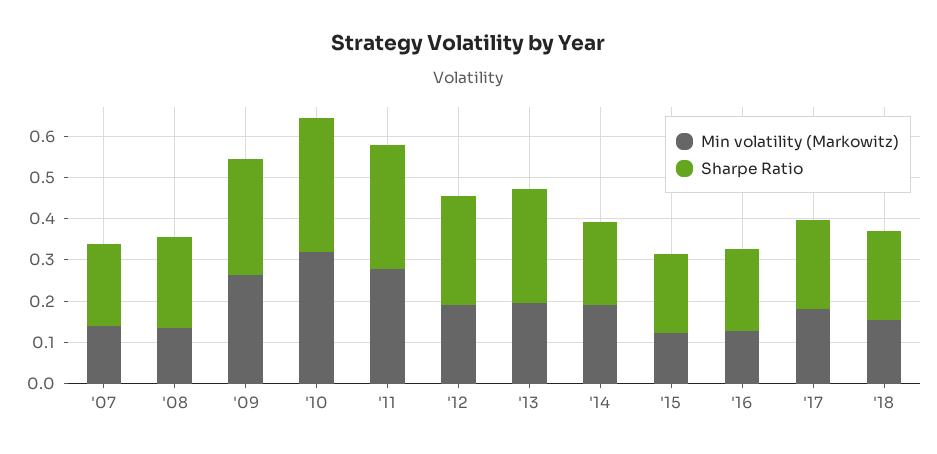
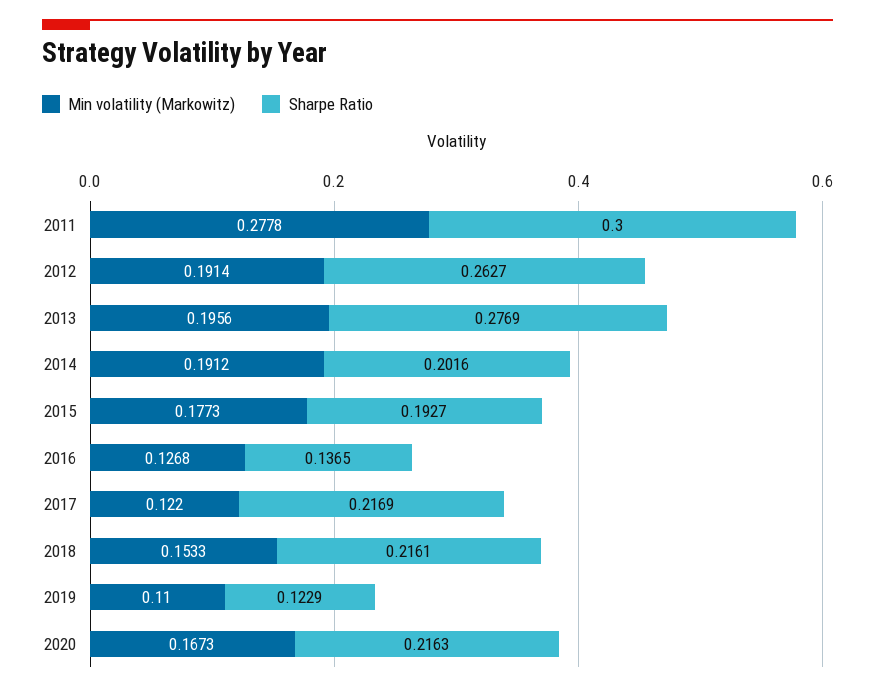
Min volatility (Markowitz), '07: 0.14 -> none
Sharpe Ratio, '07: 0.2 -> none
Min volatility (Markowitz), '08: 0.14 -> none
Sharpe Ratio, '08: 0.22 -> none
Min volatility (Markowitz), '09: 0.26 -> none
Sharpe Ratio, '09: 0.28 -> none
Min volatility (Markowitz), '10: 0.32 -> none
Sharpe Ratio, '10: 0.32 -> none
Min volatility (Markowitz), '15: 0.12 -> 0.1773
Sharpe Ratio, '16: 0.2 -> 0.1365
Min volatility (Markowitz), '17: 0.18 -> 0.122
Min volatility (Markowitz), 2019: none -> 0.11
Sharpe Ratio, 2019: none -> 0.1229
Min volatility (Markowitz), 2020: none -> 0.1673
Sharpe Ratio, 2020: none -> 0.2163

